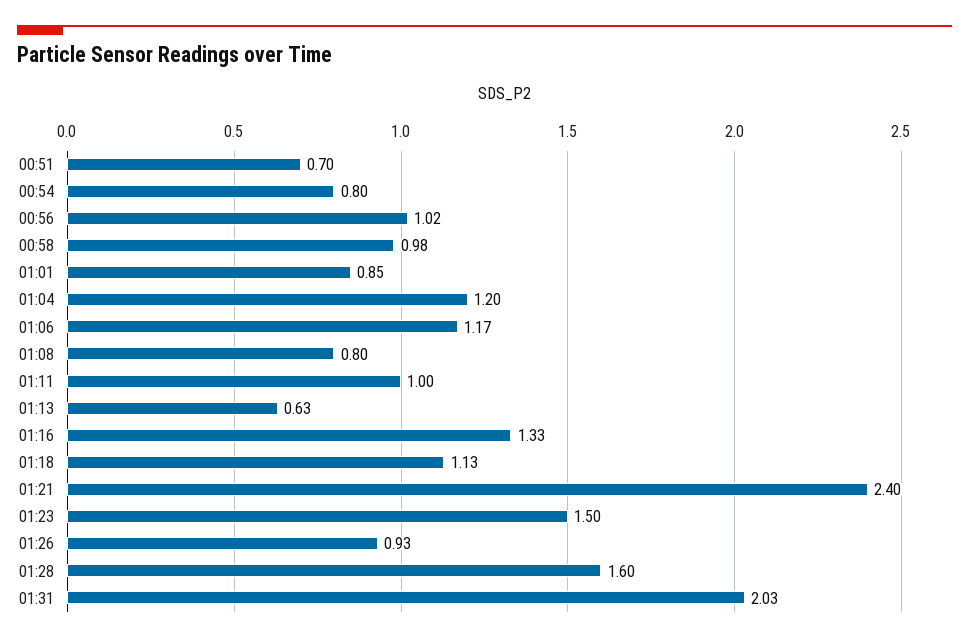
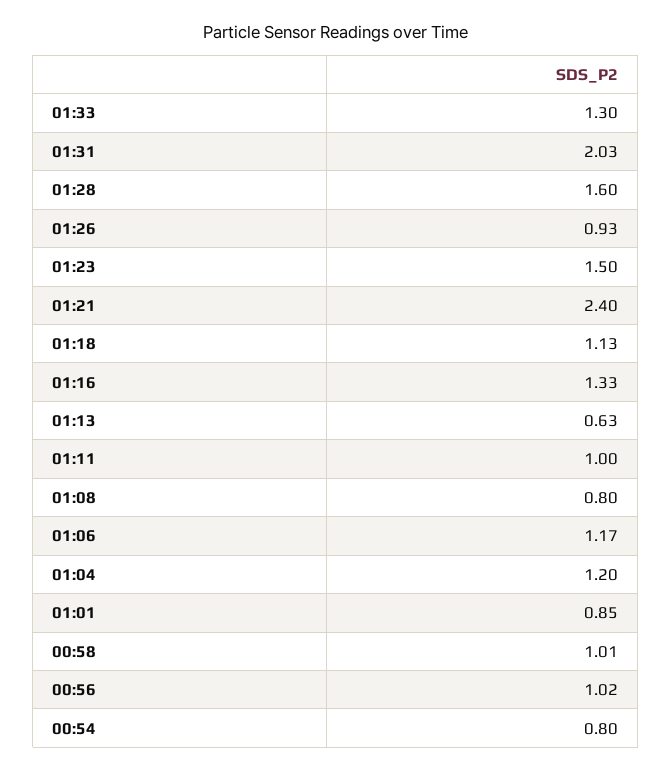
00:51: 0.7 -> none
00:58: 0.98 -> 1.01
01:33: none -> 1.3

